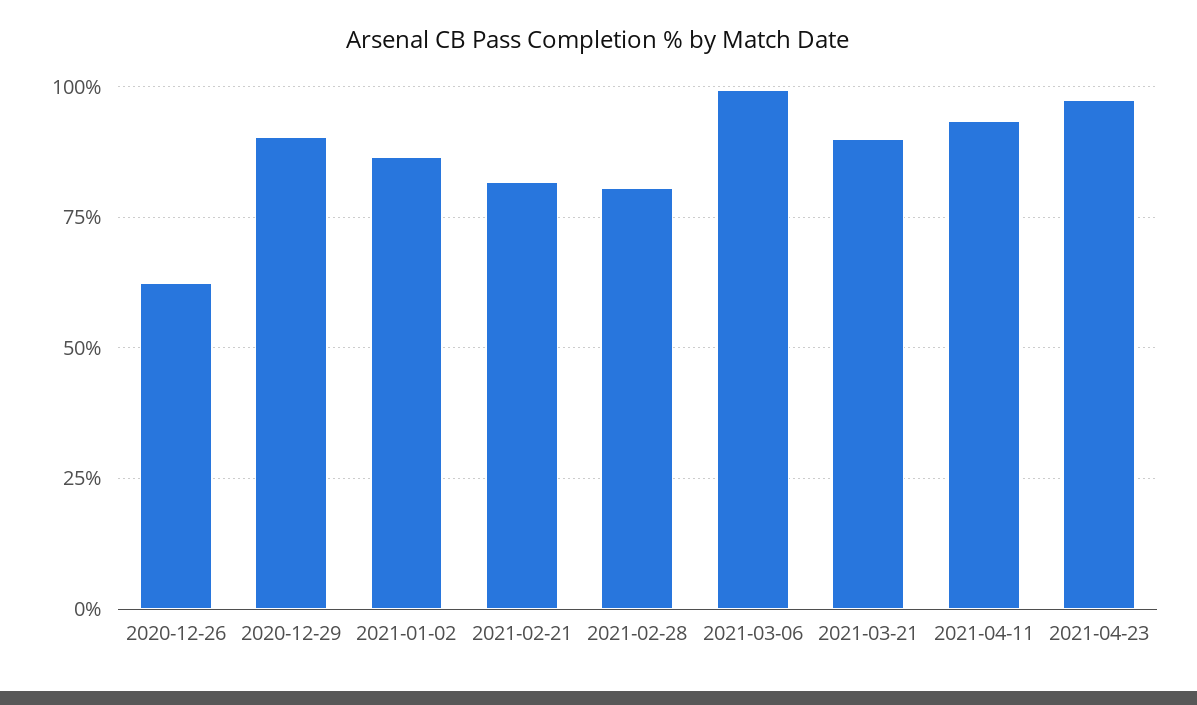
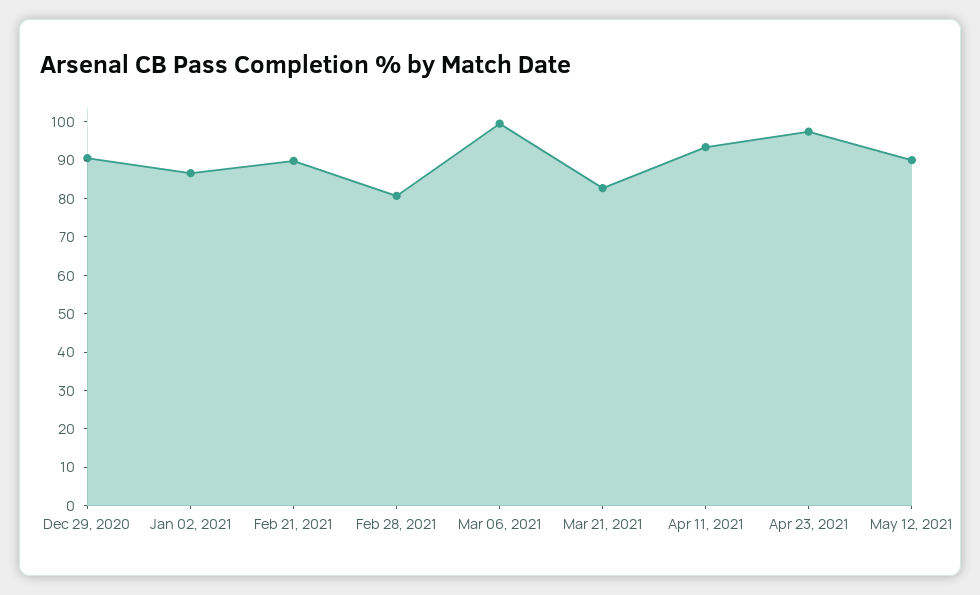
2020-12-26: 62.5 -> none
2021-02-21: 82.5 -> 90
2021-03-21: 90 -> 82.5
May 12, 2021: none -> 90

